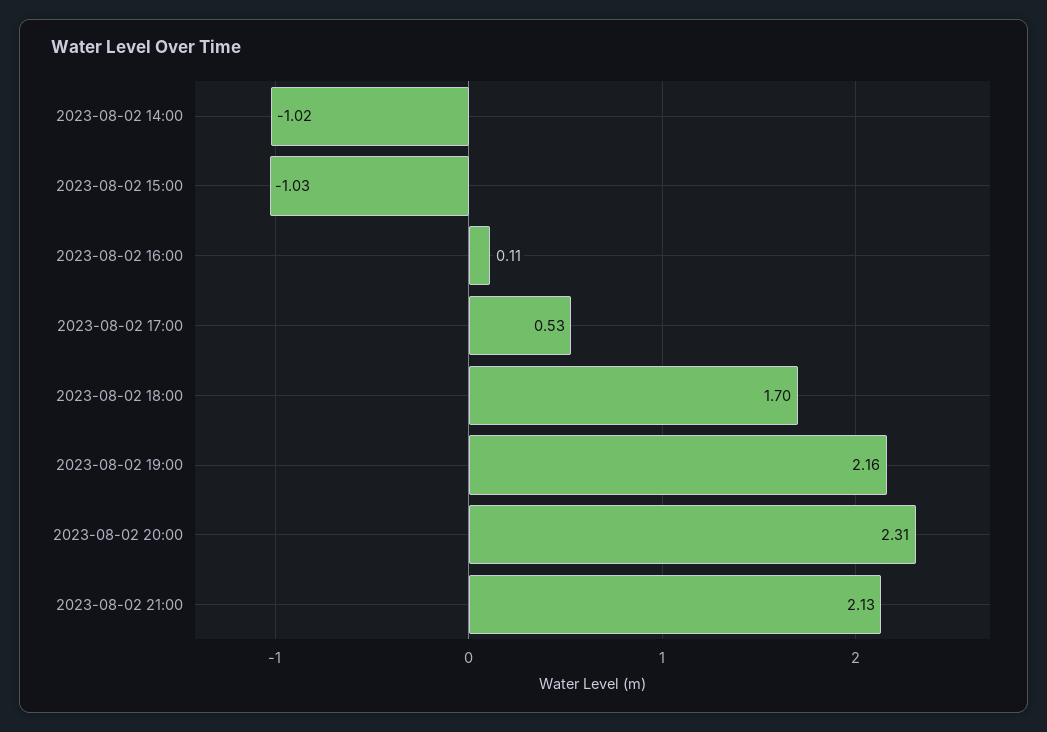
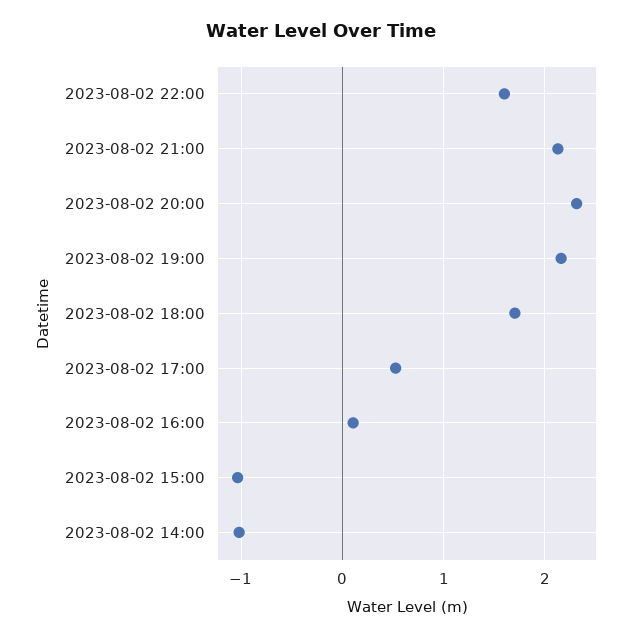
2023-08-02 22:00: none -> 1.6

